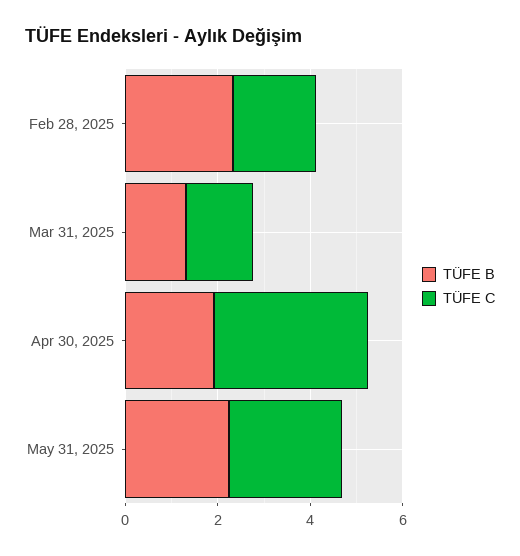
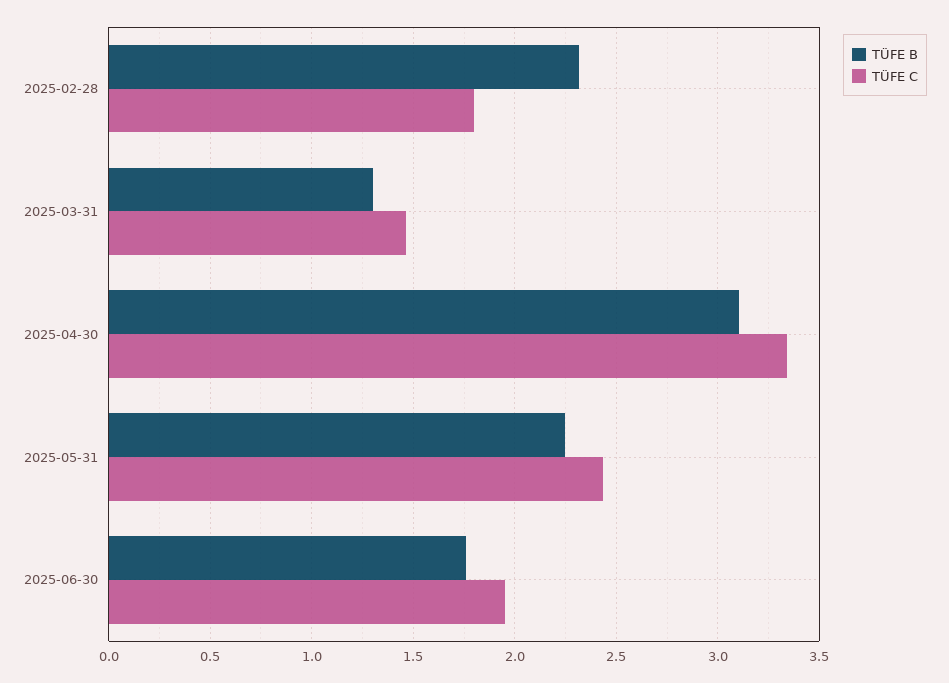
TÜFE B, Apr 30, 2025: 2 -> 3.1
TÜFE B, 2025-06-30: none -> 1.75
TÜFE C, 2025-06-30: none -> 1.95

